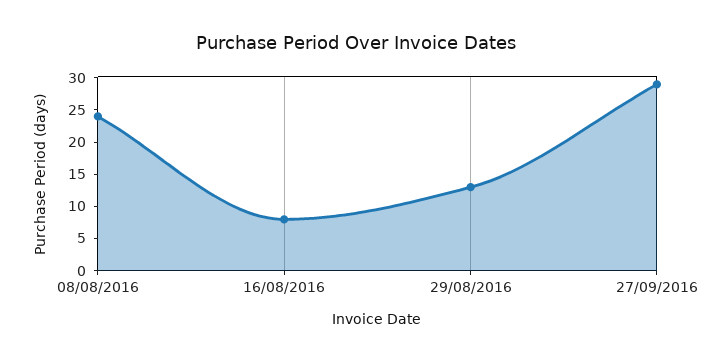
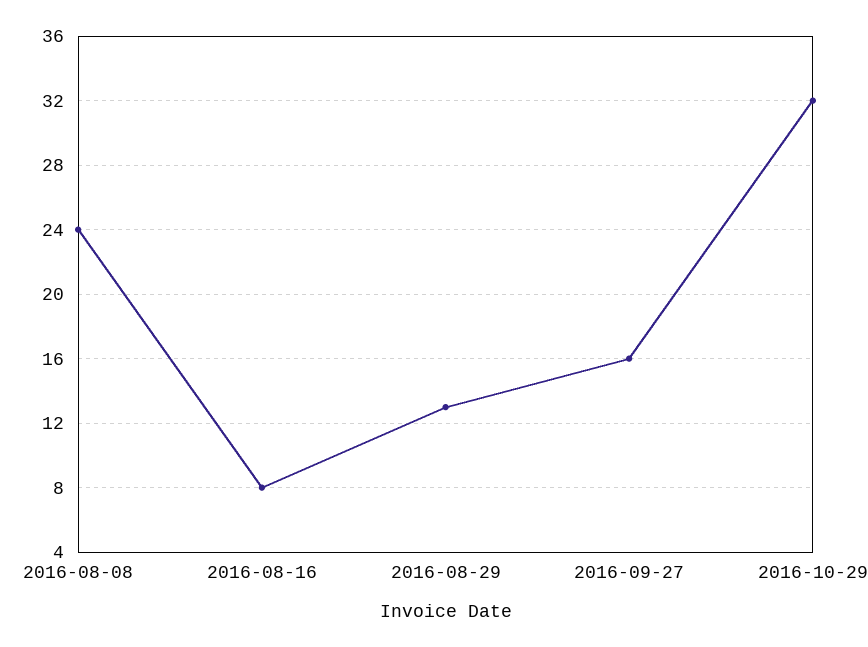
27/09/2016: 30 -> 16
2016-10-29: none -> 32

